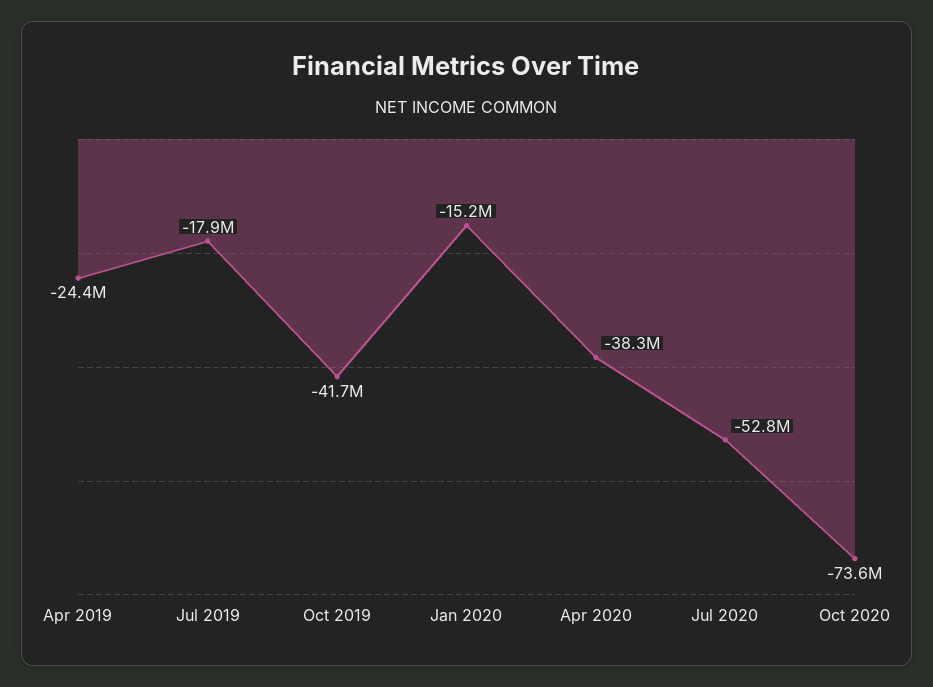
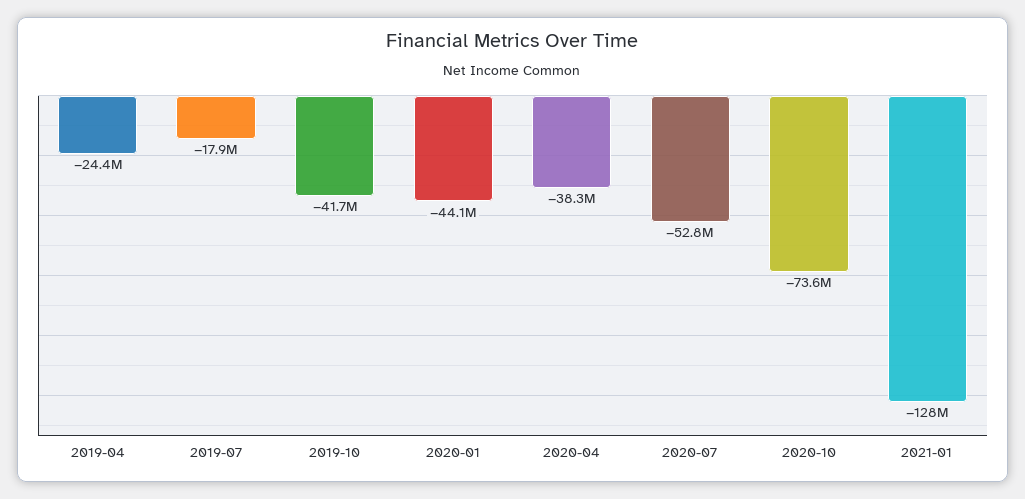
Jan 2020: -15200000 -> -44100000
2021-01: none -> -128000000

